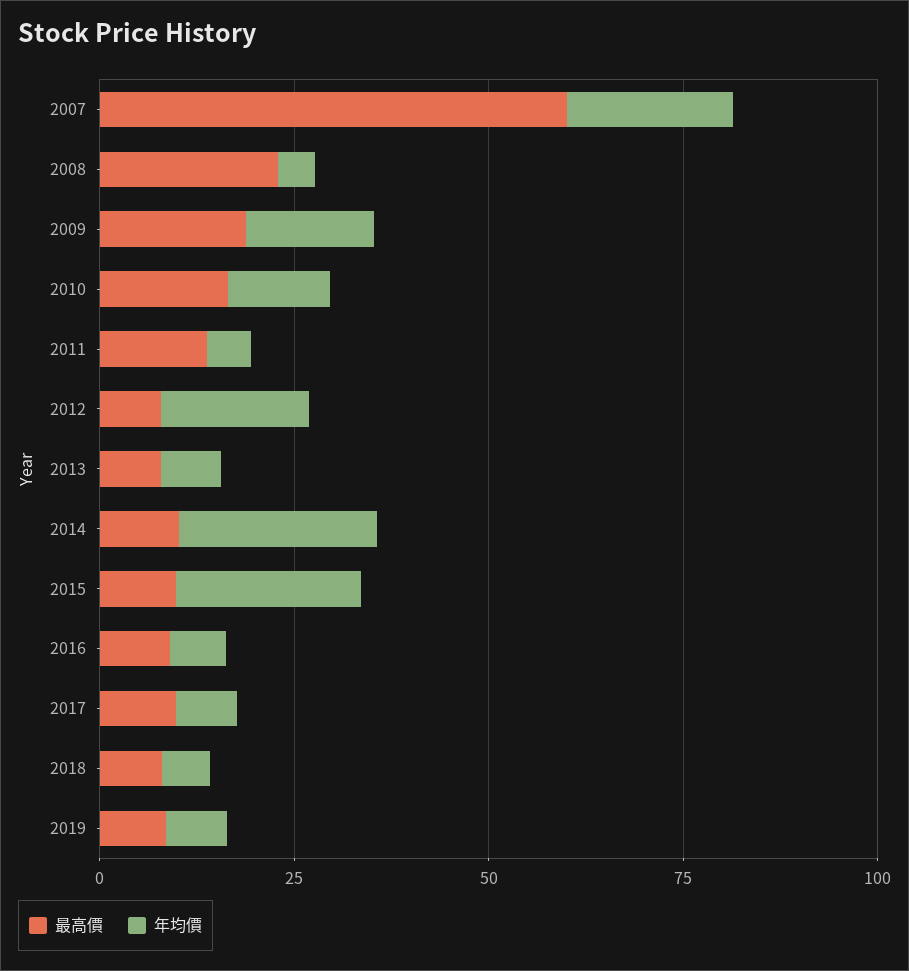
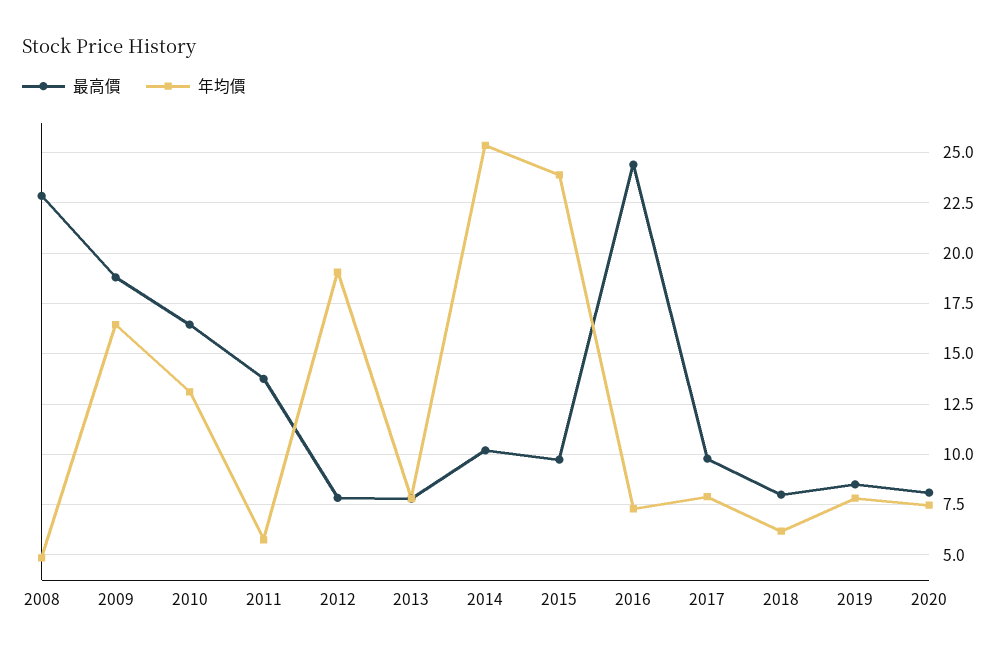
最高價, 2007: 60 -> none
年均價, 2007: 20 -> none
最高價, 2016: 10 -> 24.5
最高價, 2020: none -> 8
年均價, 2020: none -> 7.5

